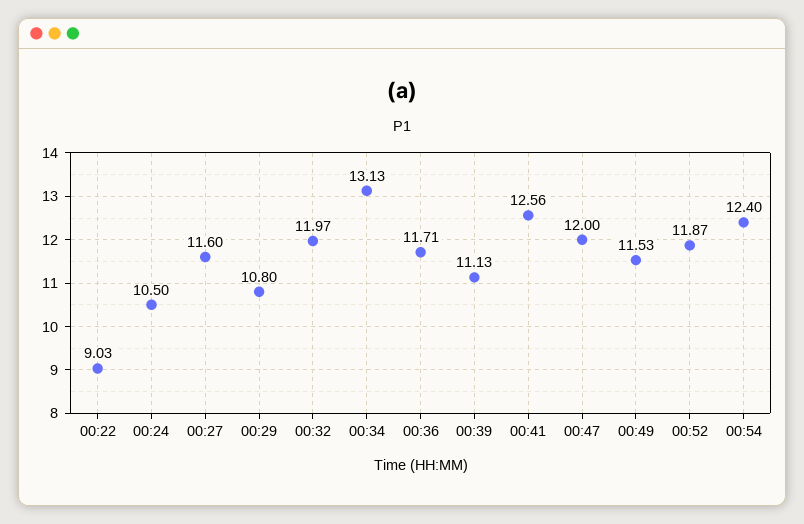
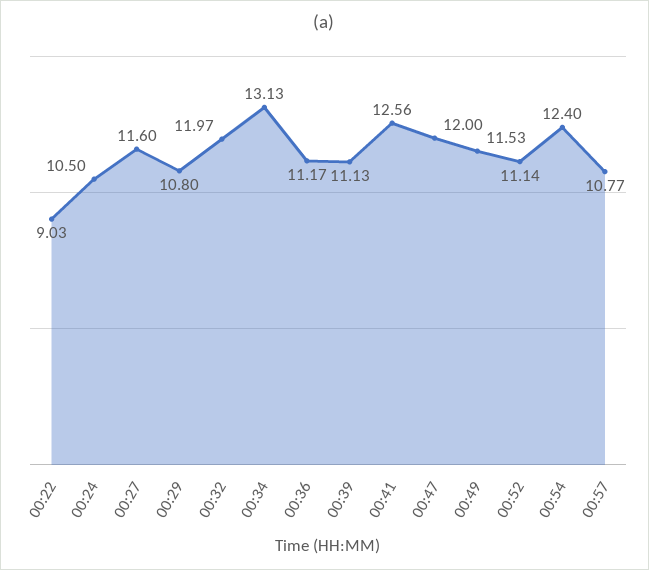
00:36: 11.71 -> 11.17
00:52: 11.87 -> 11.14
00:57: none -> 10.77

